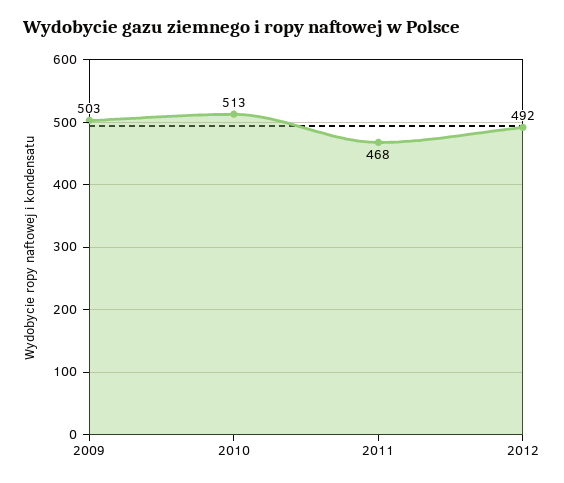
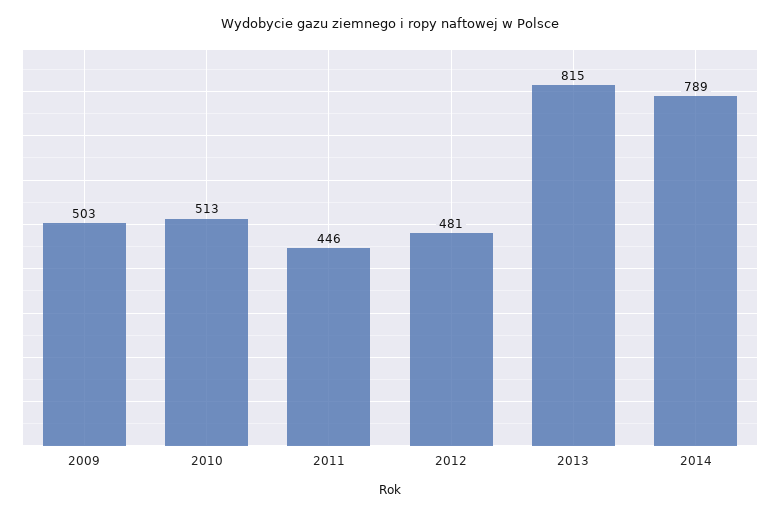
2011: 468 -> 446
2012: 492 -> 481
2013: none -> 815
2014: none -> 789

